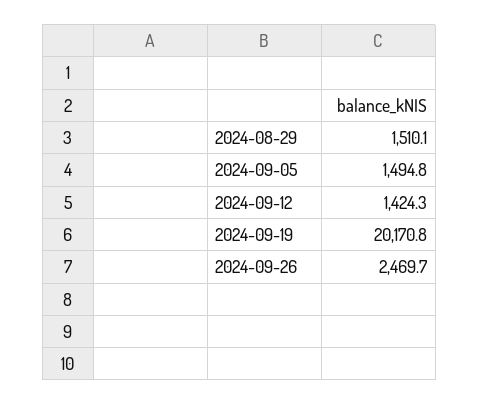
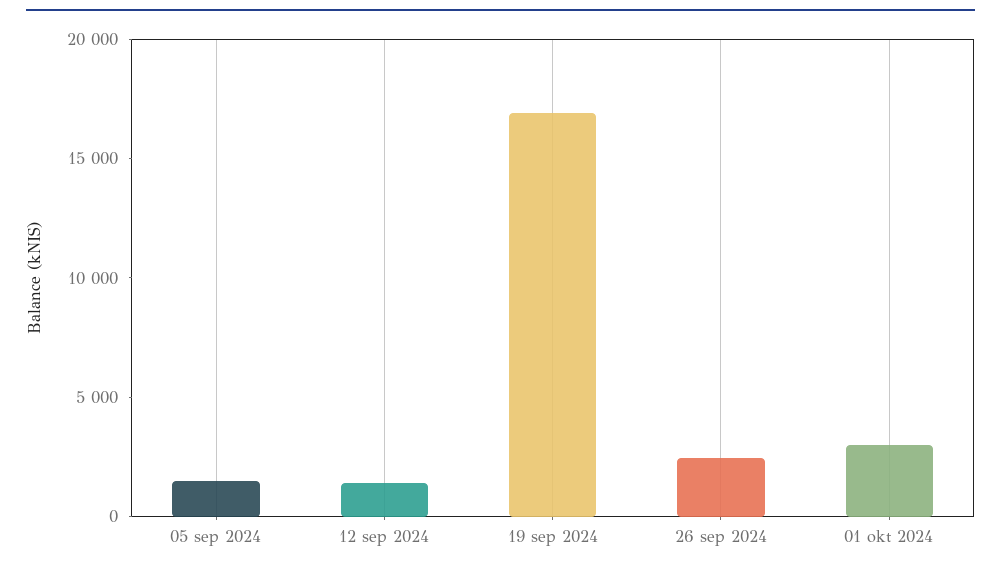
2024-08-29: 1510.1 -> none
2024-09-19: 20170.8 -> 17000
01 okt 2024: none -> 3000

